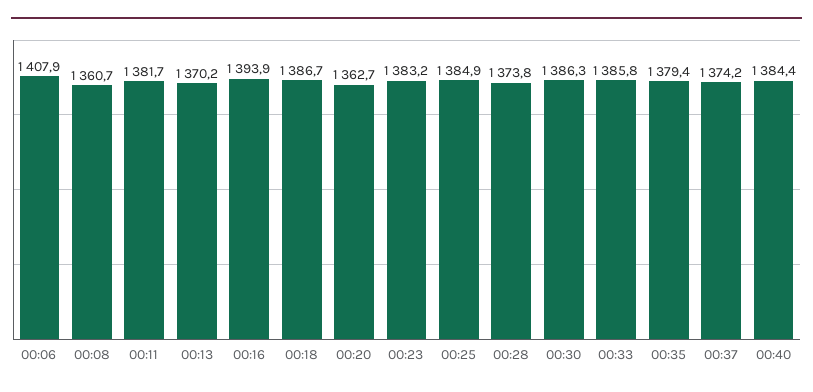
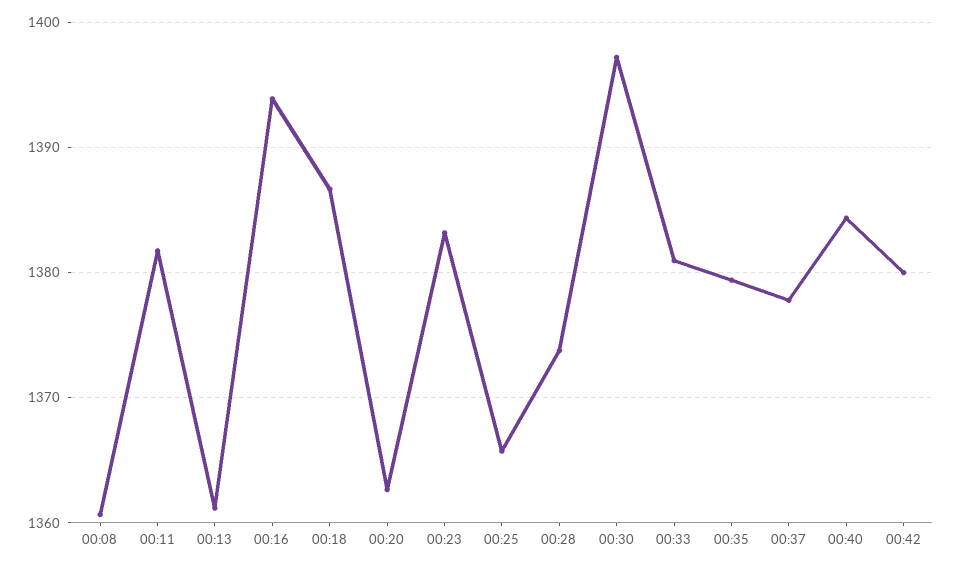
00:06: 1407.9 -> none
00:13: 1370.2 -> 1361
00:25: 1384.9 -> 1366
00:30: 1386.3 -> 1397
00:33: 1385.8 -> 1381
00:37: 1374.2 -> 1378
00:42: none -> 1380

